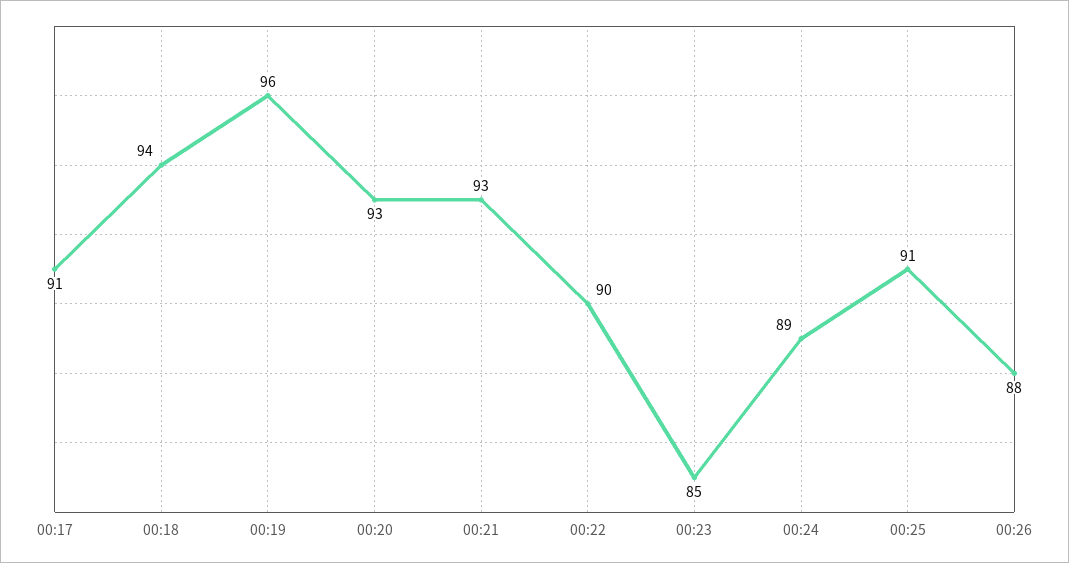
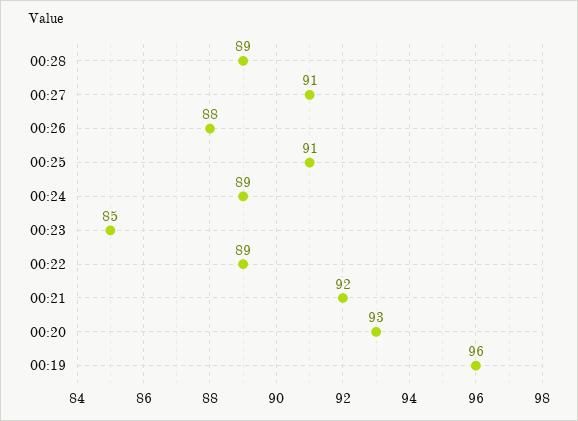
00:17: 91 -> none
00:18: 94 -> none
00:21: 93 -> 92
00:22: 90 -> 89
00:28: none -> 89
00:27: none -> 91

